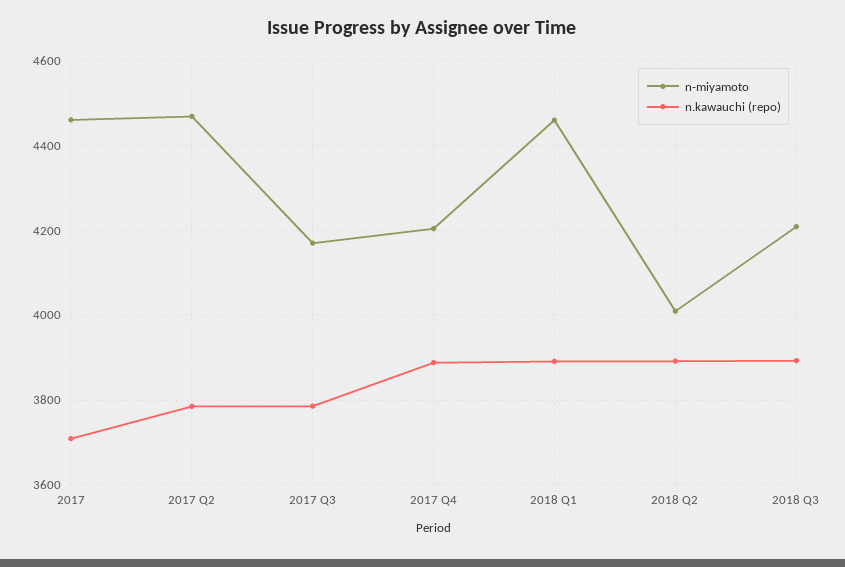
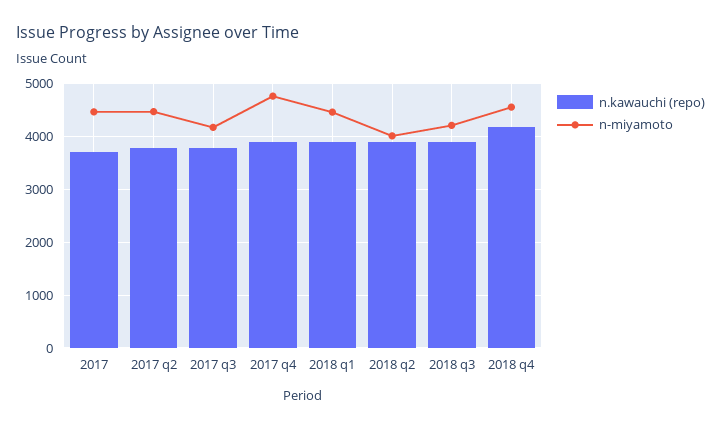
n-miyamoto, 2017 Q4: 4200 -> 4800
n.kawauchi (repo), 2018 q4: none -> 4200
n-miyamoto, 2018 q4: none -> 4600

